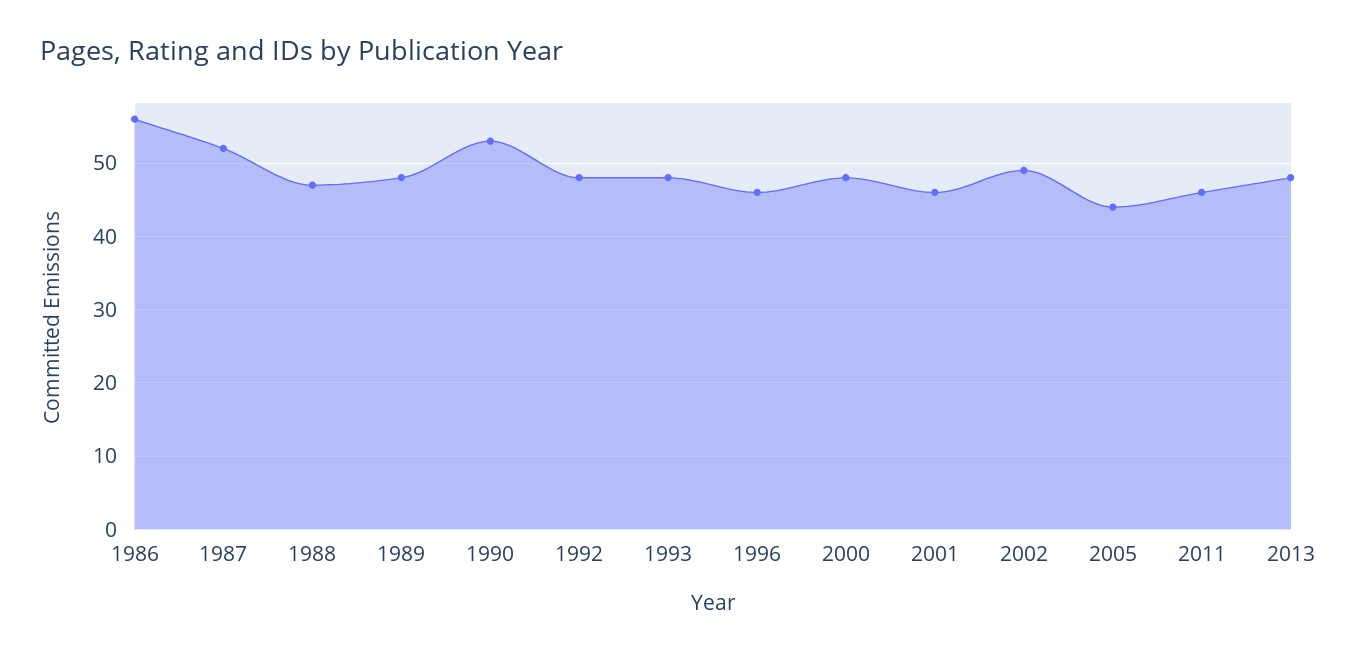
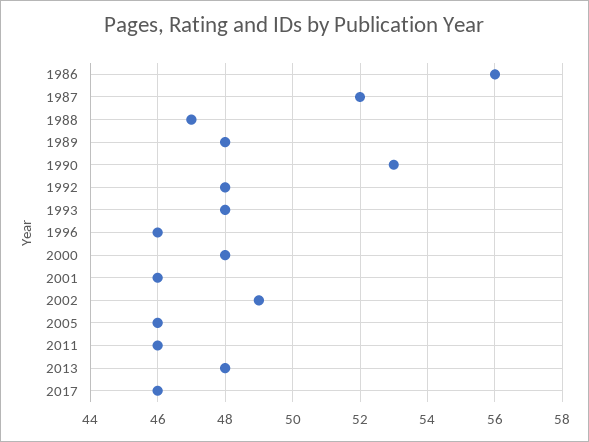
2005: 44 -> 46
2017: none -> 46

